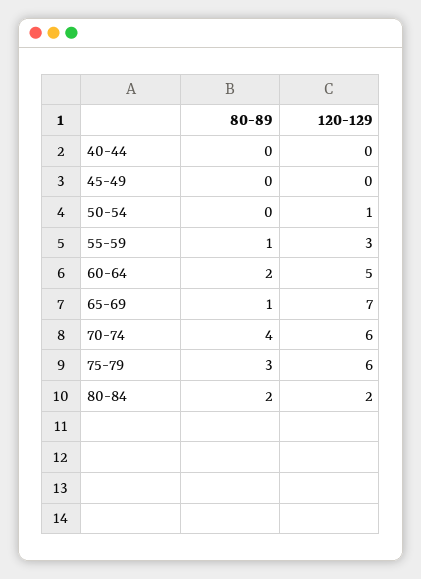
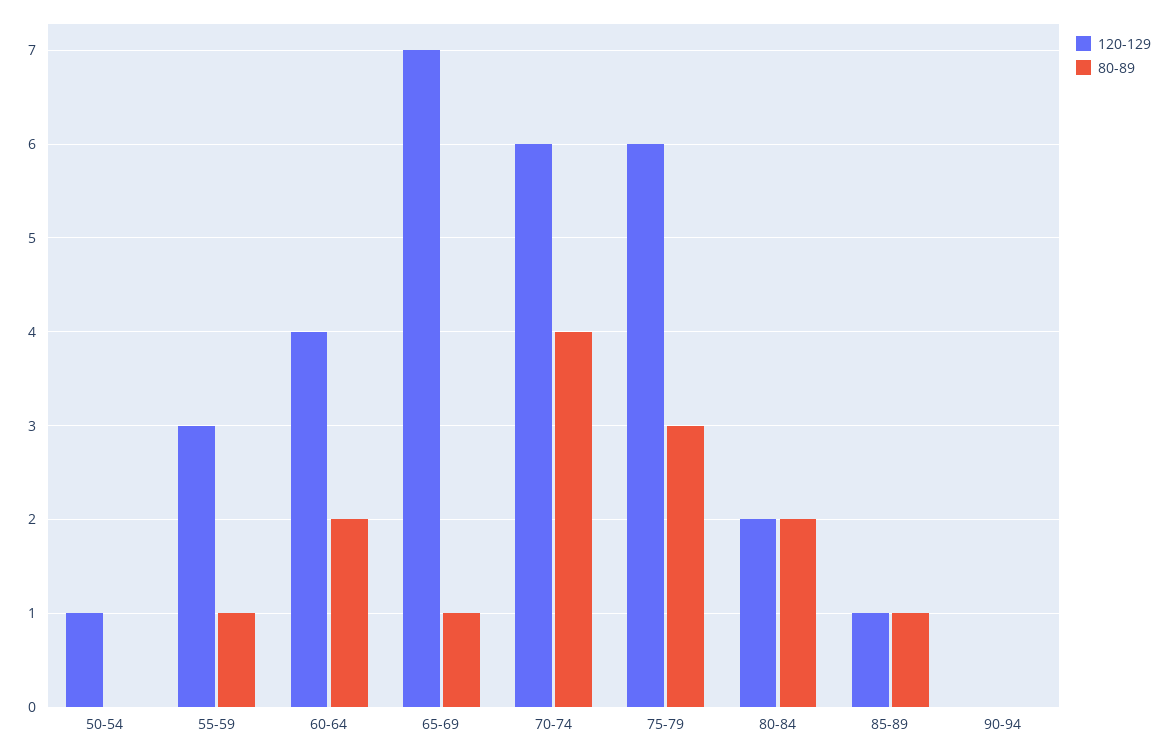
80-89, 40-44: 0 -> none
120-129, 40-44: 0 -> none
80-89, 45-49: 0 -> none
120-129, 45-49: 0 -> none
120-129, 60-64: 5 -> 4
120-129, 85-89: none -> 1
80-89, 85-89: none -> 1
120-129, 90-94: none -> 0
80-89, 90-94: none -> 0

